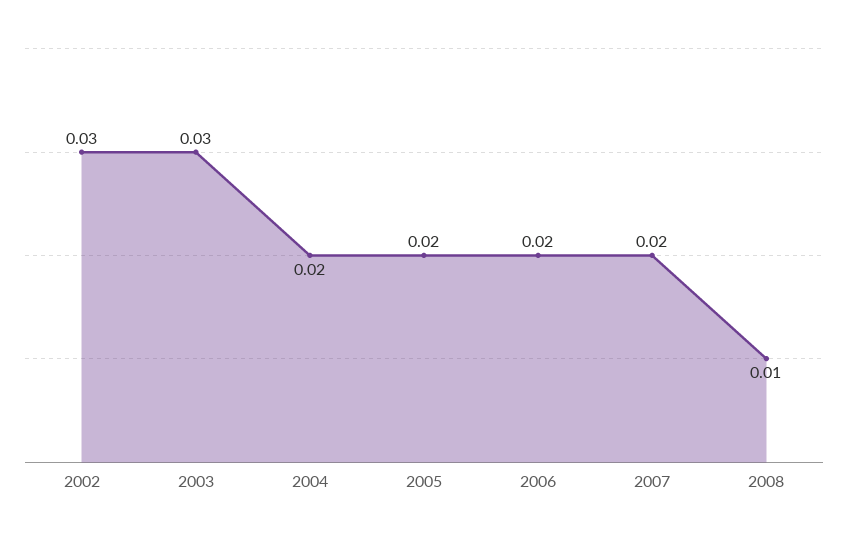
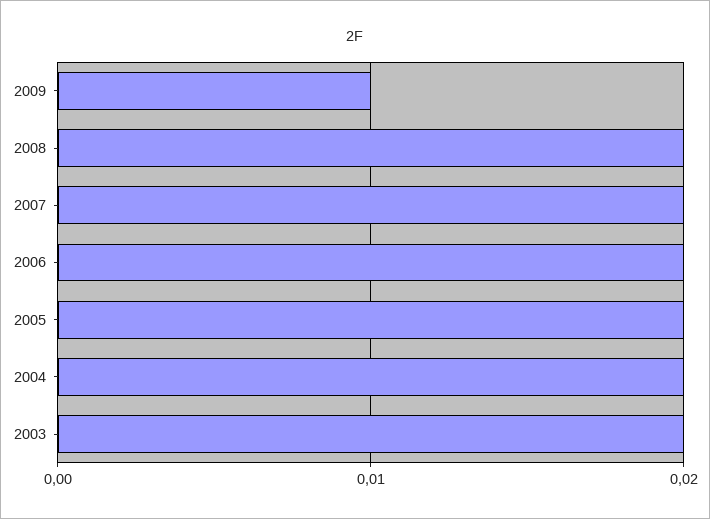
2002: 0.03 -> none
2003: 0.03 -> 0.02
2008: 0.01 -> 0.02
2009: none -> 0.01

